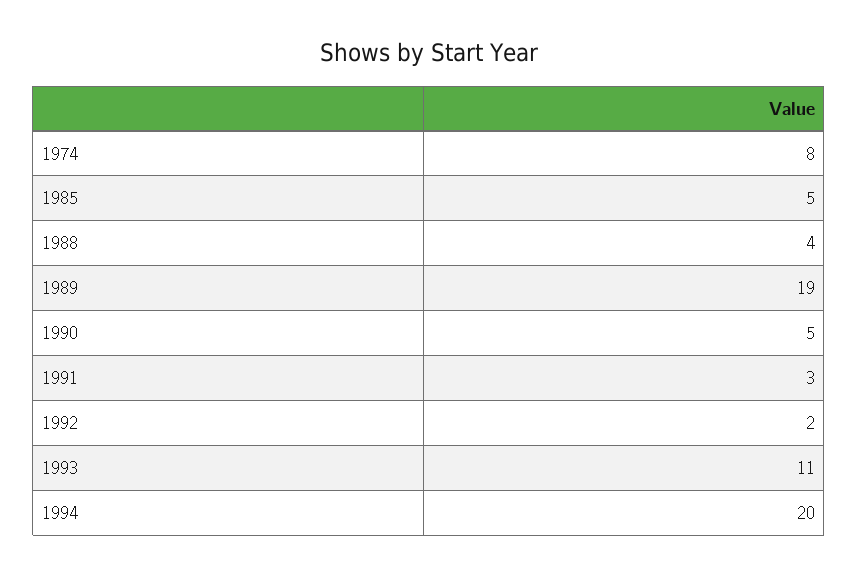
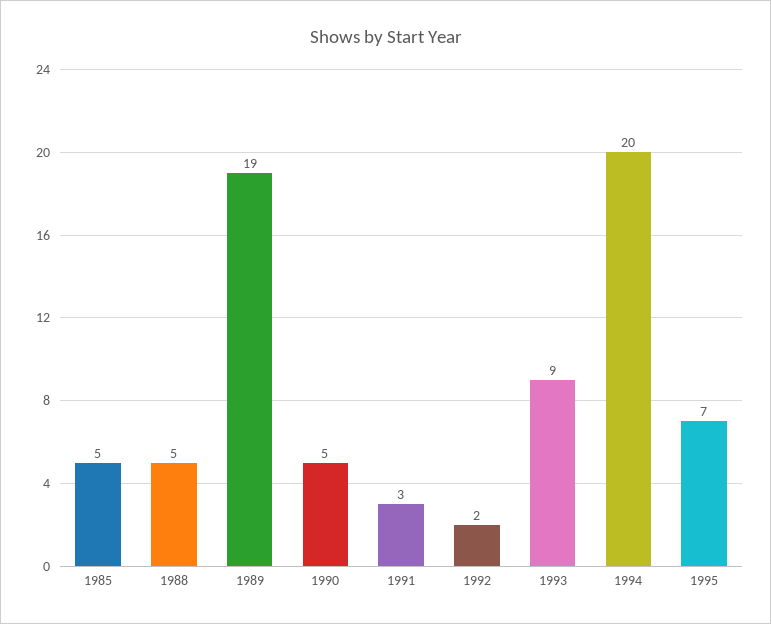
1974: 8 -> none
1988: 4 -> 5
1993: 11 -> 9
1995: none -> 7

